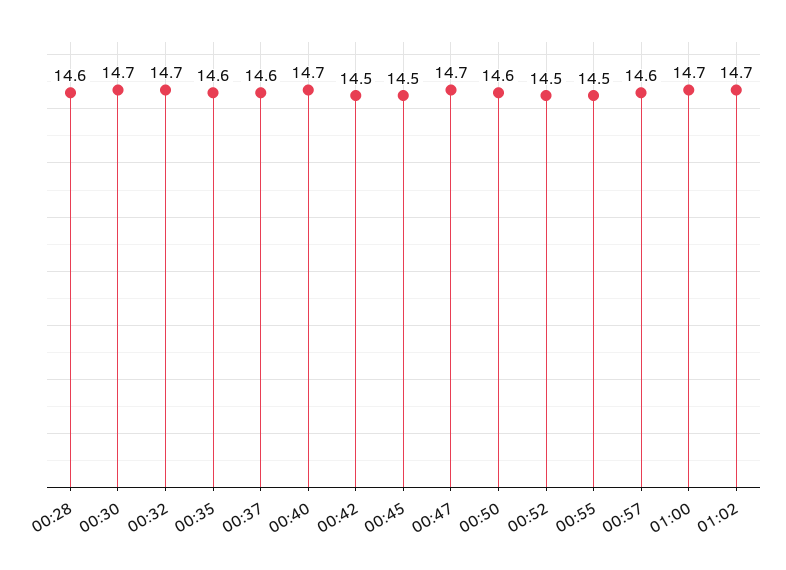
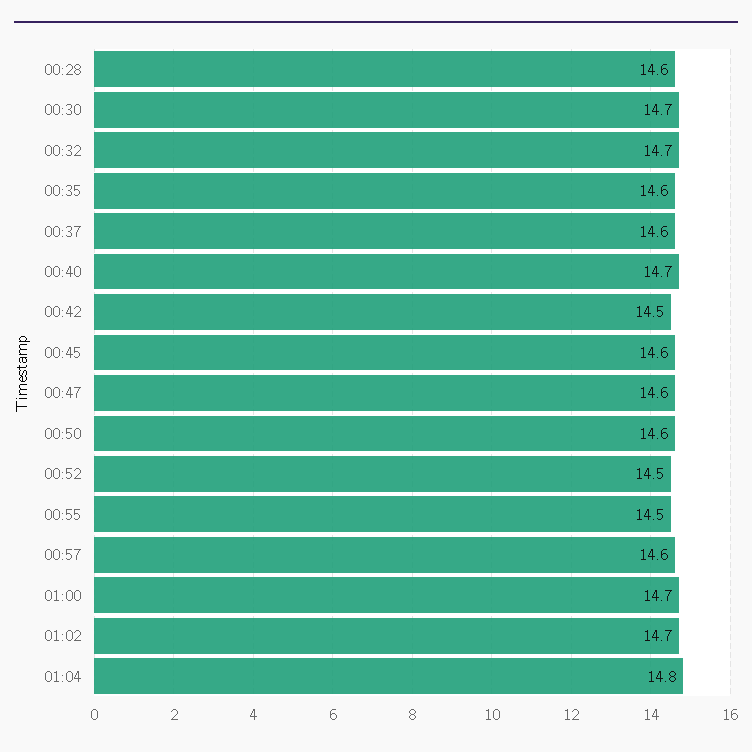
00:45: 14.5 -> 14.6
00:47: 14.7 -> 14.6
01:04: none -> 14.8

